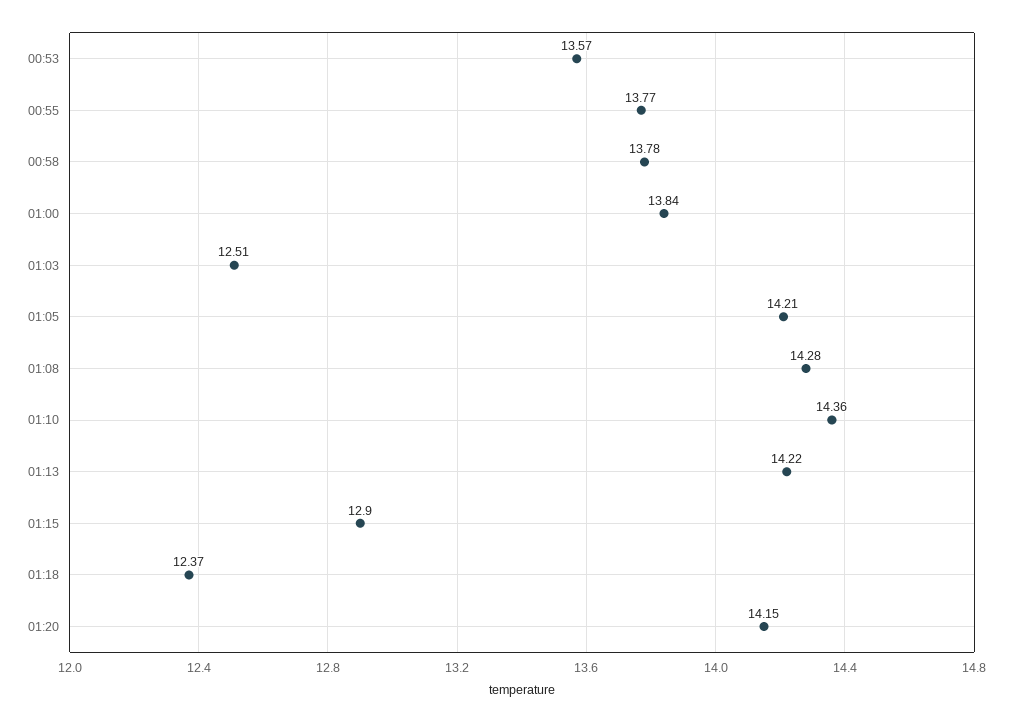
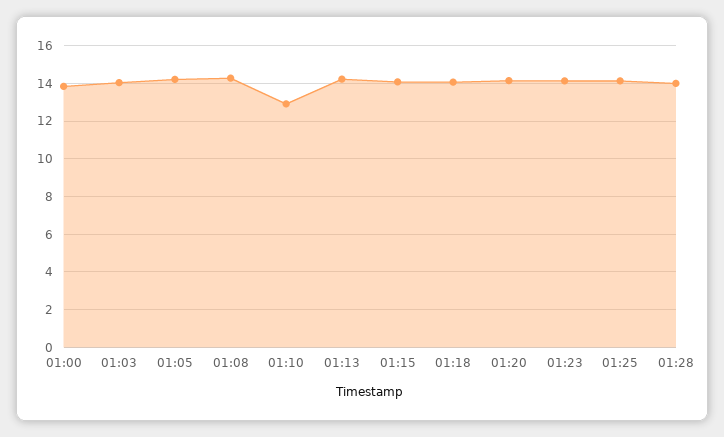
00:53: 13.57 -> none
00:55: 13.77 -> none
00:58: 13.78 -> none
01:03: 12.51 -> 14
01:10: 14.36 -> 13
01:15: 12.9 -> 14
01:18: 12.37 -> 14
01:23: none -> 14
01:25: none -> 14
01:28: none -> 14

